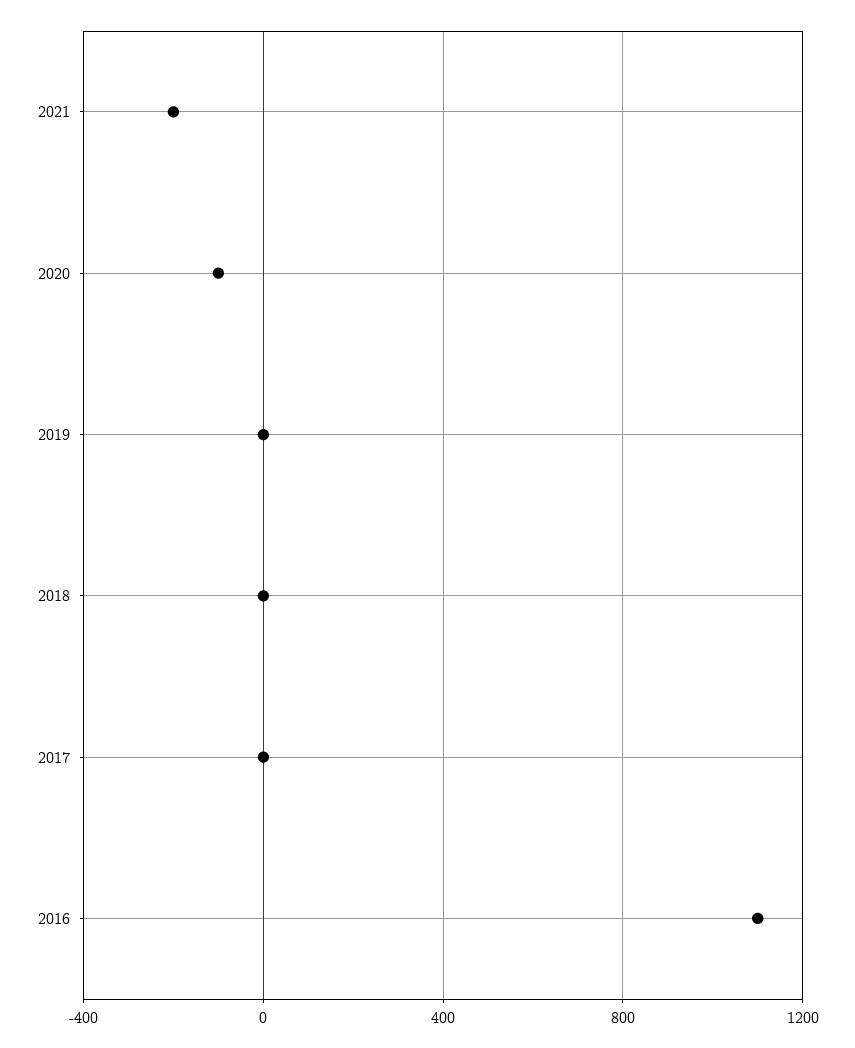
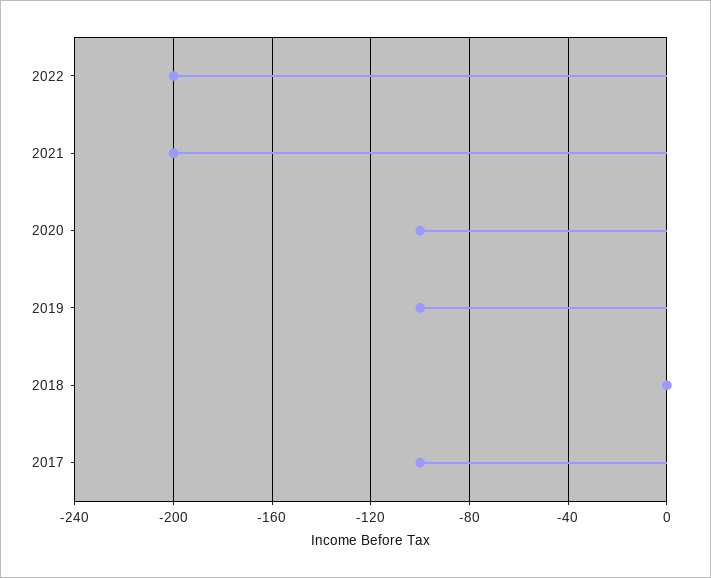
2019: 0 -> -100
2017: 0 -> -100
2016: 1100 -> none
2022: none -> -200

